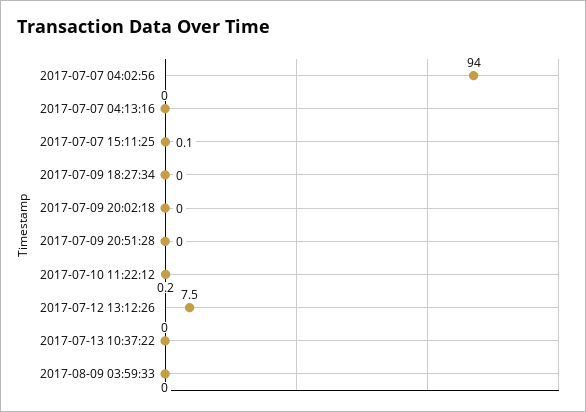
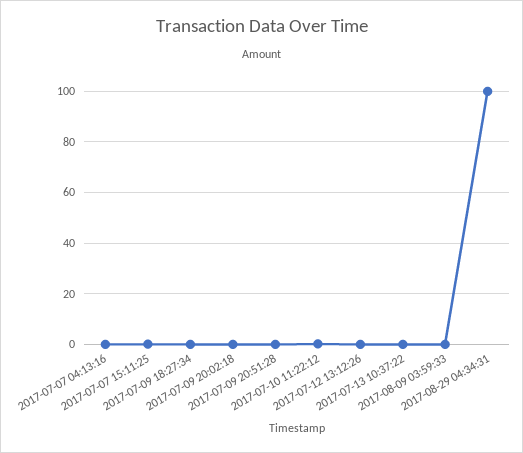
2017-07-07 04:02:56: 94 -> none
2017-07-12 13:12:26: 7.5 -> 0
2017-08-29 04:34:31: none -> 100

